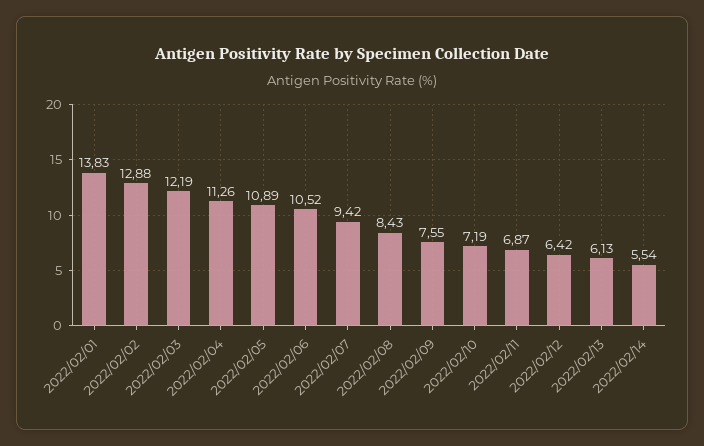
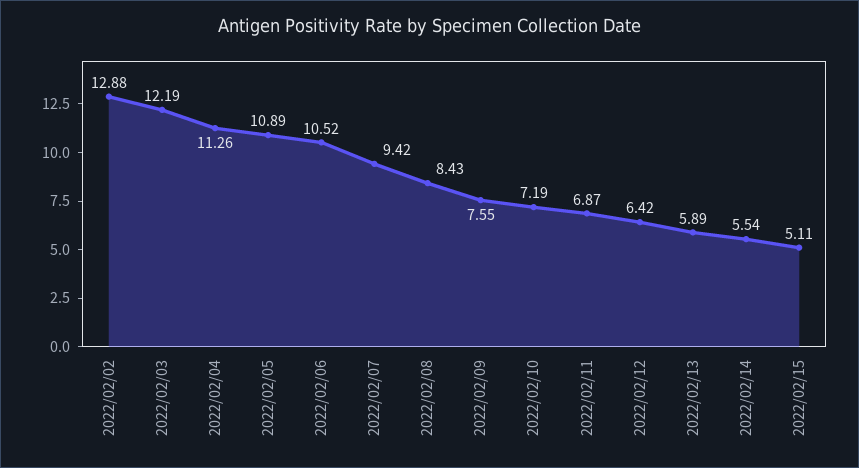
2022/02/01: 13.83 -> none
2022/02/13: 6.13 -> 5.89
2022/02/15: none -> 5.11

